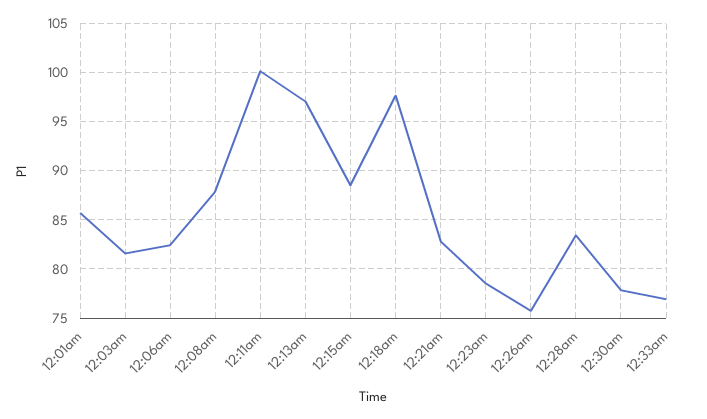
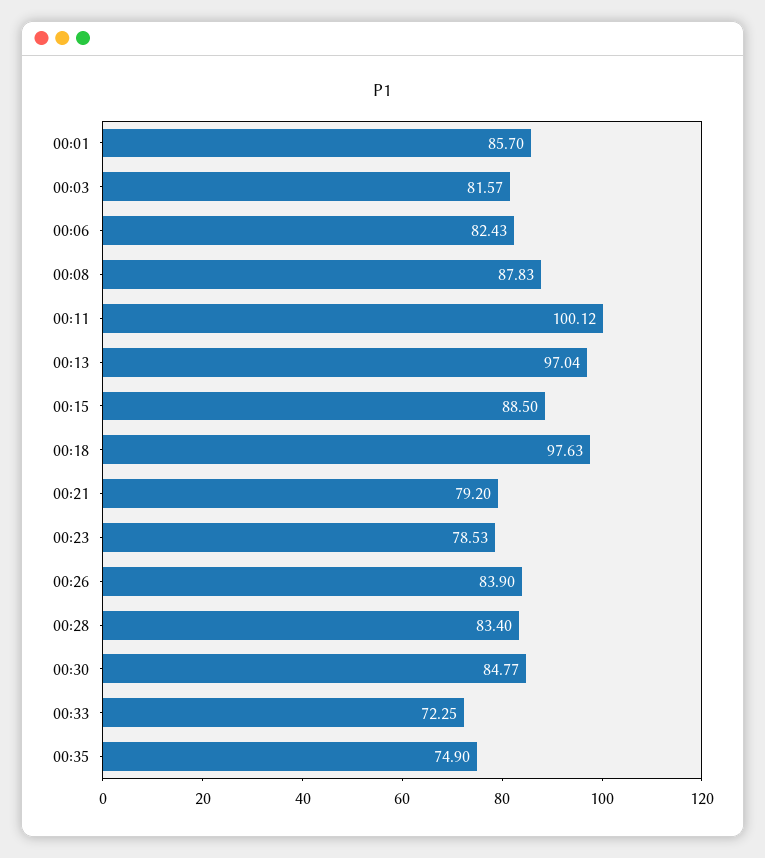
12:21am: 83 -> 79.2
12:26am: 76 -> 83.9
12:30am: 78 -> 84.77
12:33am: 77 -> 72.25
00:35: none -> 74.9

